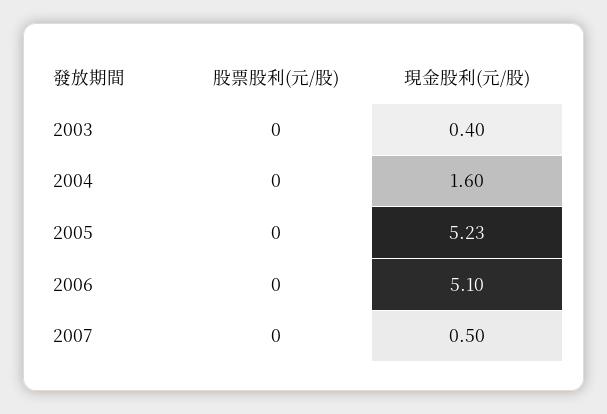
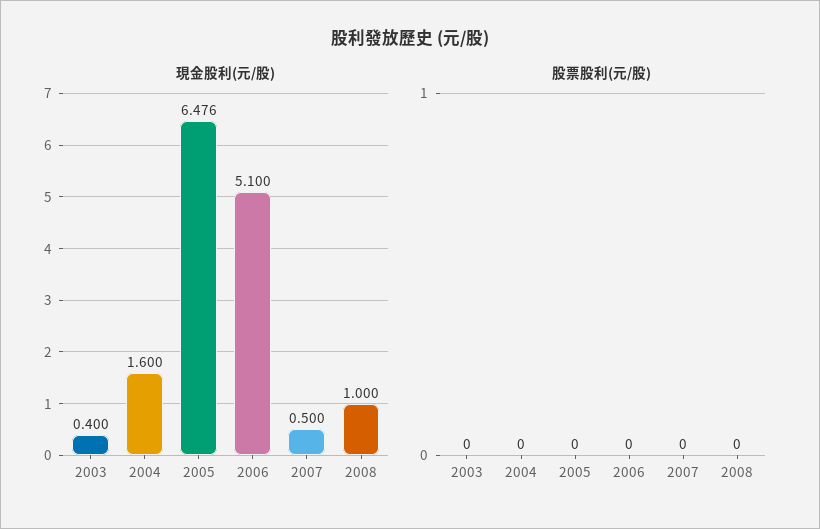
現金股利(元/股), 2005: 5.23 -> 6.476
現金股利(元/股), 2008: none -> 1
股票股利(元/股), 2008: none -> 0

